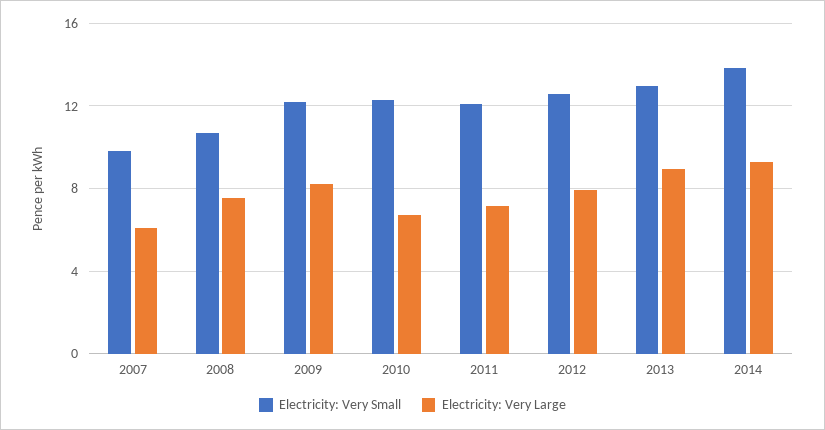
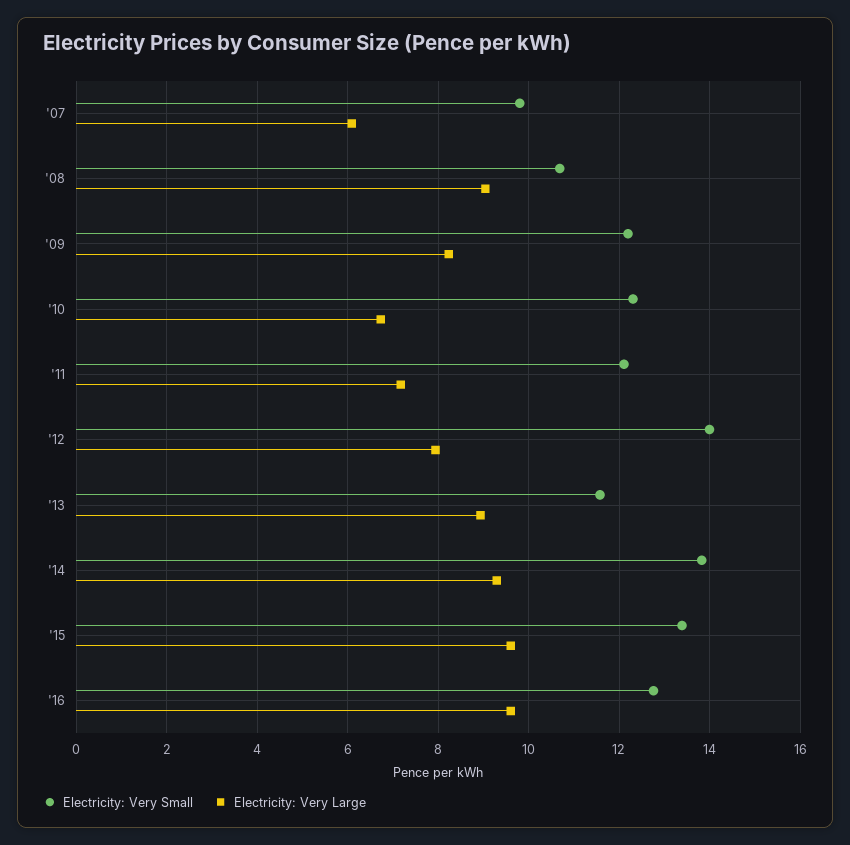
Electricity: Very Large, 2008: 7.5 -> 9
Electricity: Very Small, 2012: 12.5 -> 14
Electricity: Very Small, 2013: 13 -> 11.6
Electricity: Very Small, '15: none -> 13.4
Electricity: Very Large, '15: none -> 9.6
Electricity: Very Small, '16: none -> 12.8
Electricity: Very Large, '16: none -> 9.6

